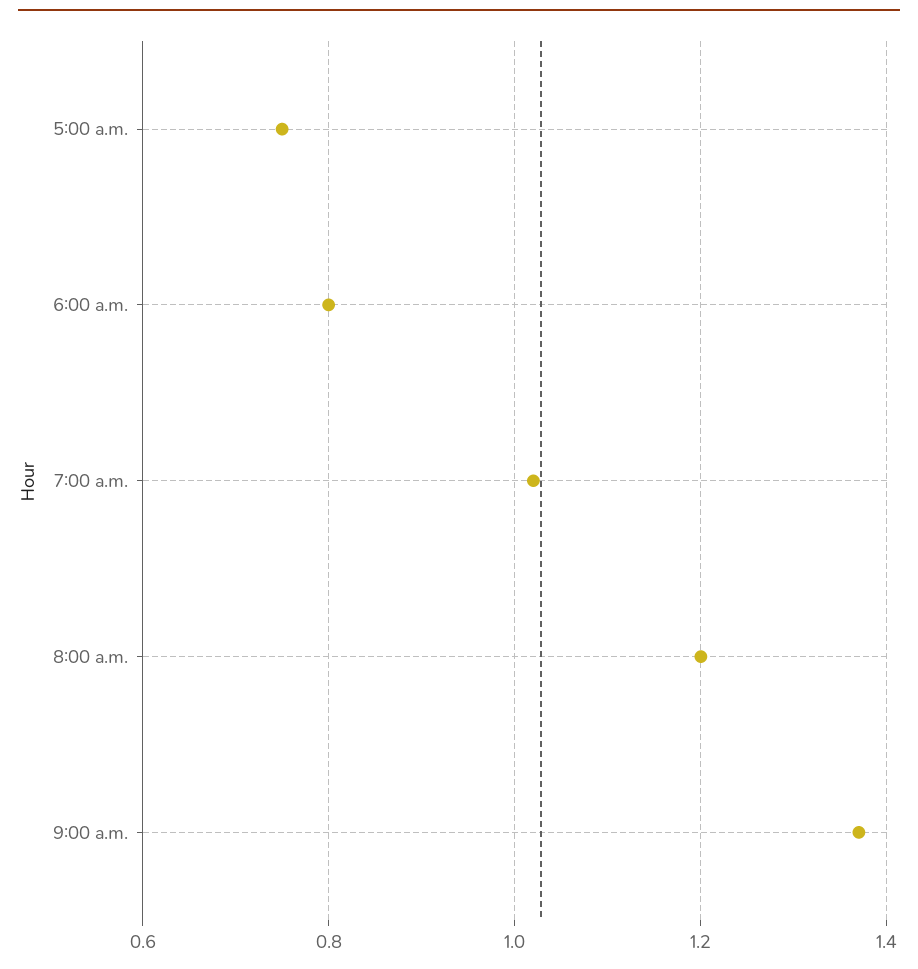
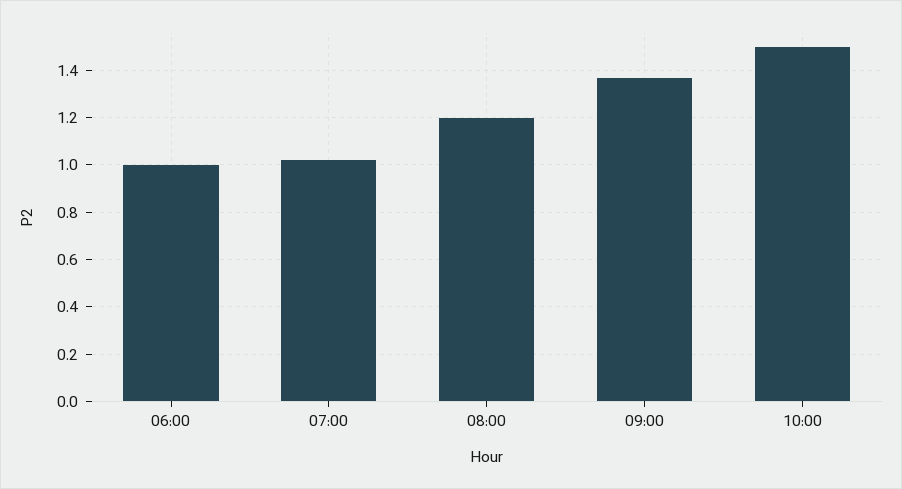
5:00 a.m.: 0.75 -> none
6:00 a.m.: 0.8 -> 1
10:00: none -> 1.5

